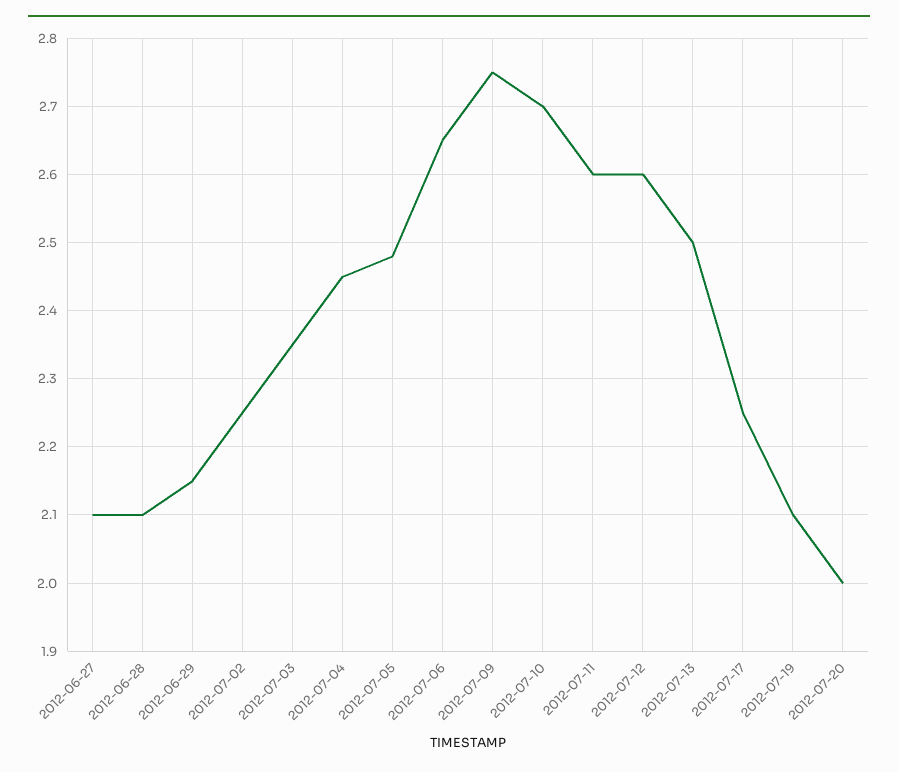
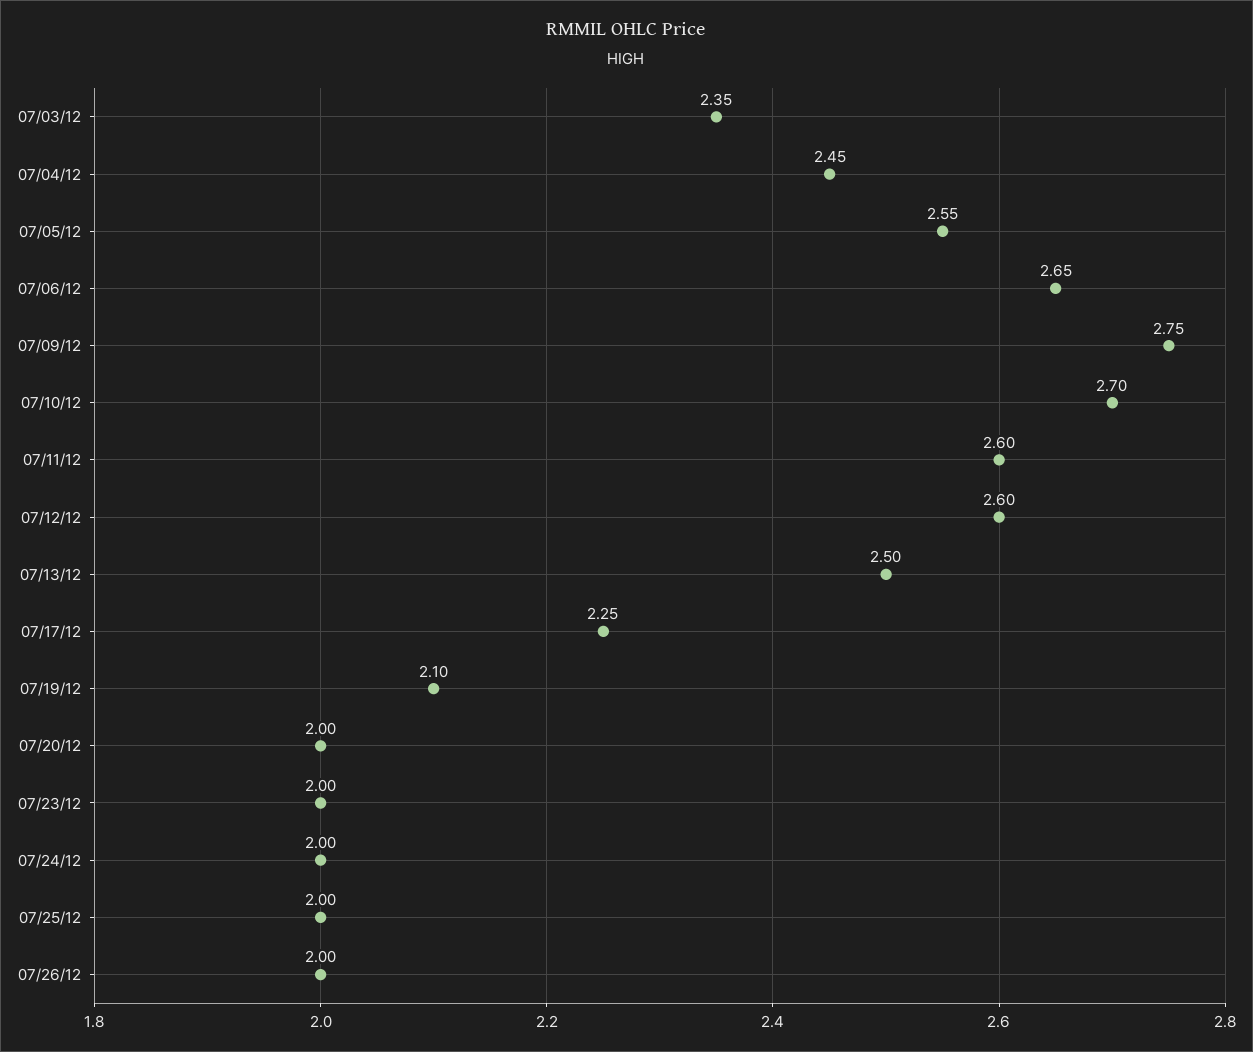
2012-06-27: 2.1 -> none
2012-06-28: 2.1 -> none
2012-06-29: 2.15 -> none
2012-07-02: 2.25 -> none
2012-07-05: 2.48 -> 2.55
07/23/12: none -> 2
07/24/12: none -> 2
07/25/12: none -> 2
07/26/12: none -> 2

